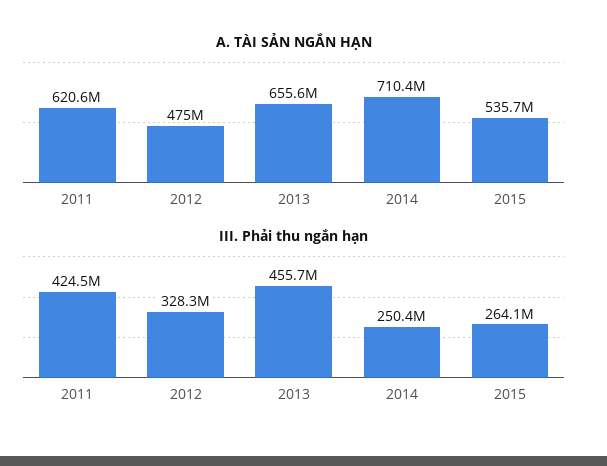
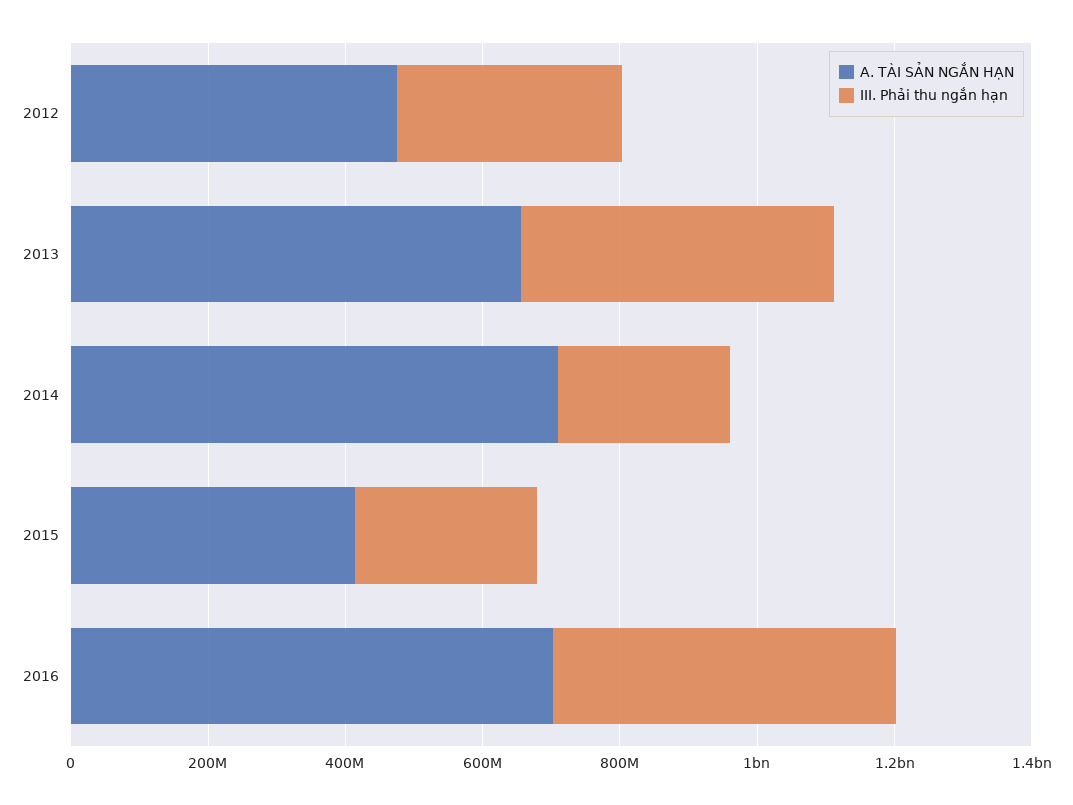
A. TÀI SẢN NGẮN HẠN, 2011: 620600000 -> none
A. TÀI SẢN NGẮN HẠN, 2015: 535700000 -> 400000000
III. Phải thu ngắn hạn, 2011: 424500000 -> none
A. TÀI SẢN NGẮN HẠN, 2016: none -> 700000000
III. Phải thu ngắn hạn, 2016: none -> 500000000

